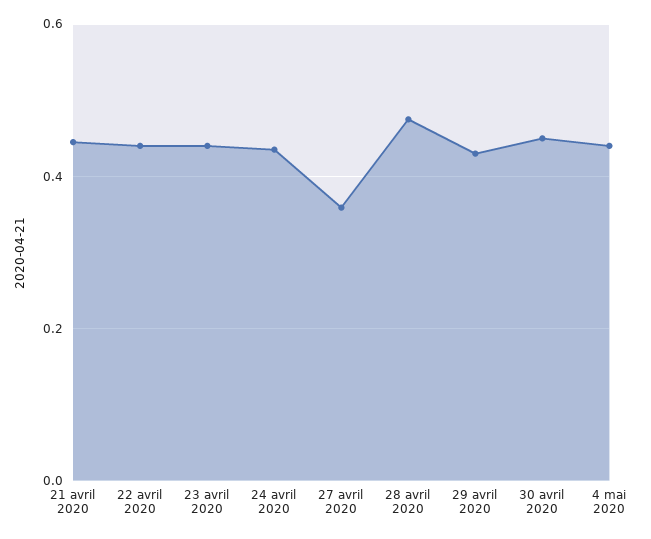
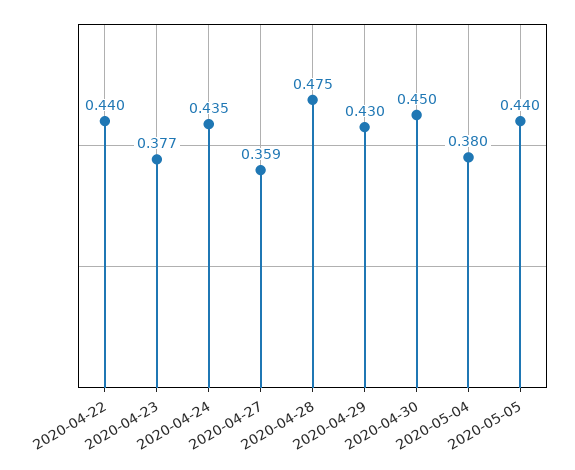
21 avril 2020: 0.44 -> none
23 avril 2020: 0.44 -> 0.377
4 mai 2020: 0.44 -> 0.38
2020-05-05: none -> 0.44

